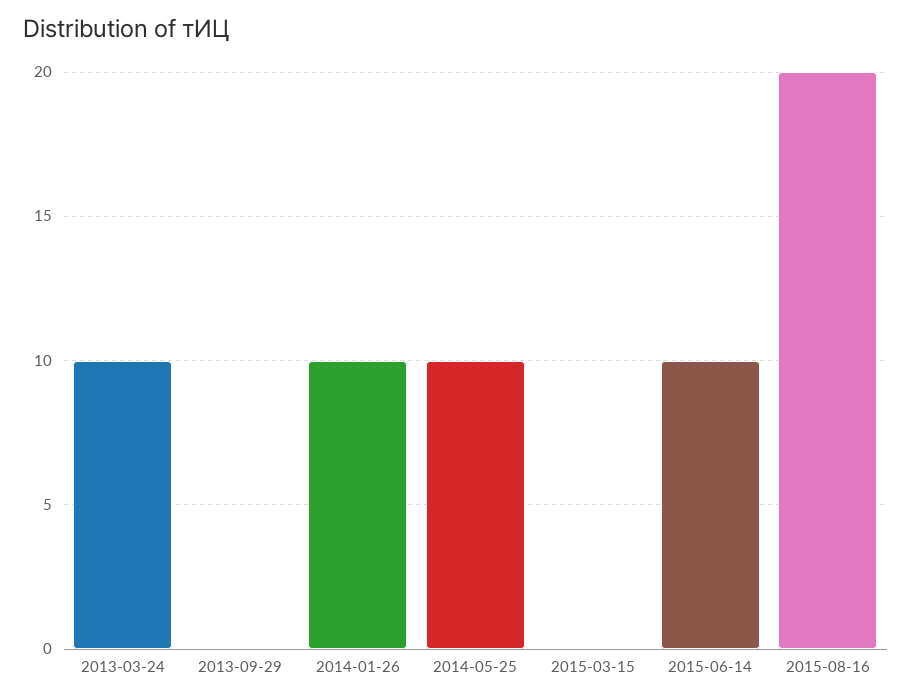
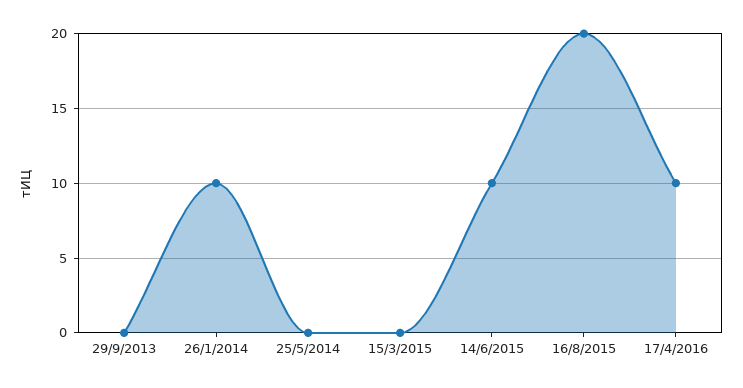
2013-03-24: 10 -> none
2014-05-25: 10 -> 0
17/4/2016: none -> 10

